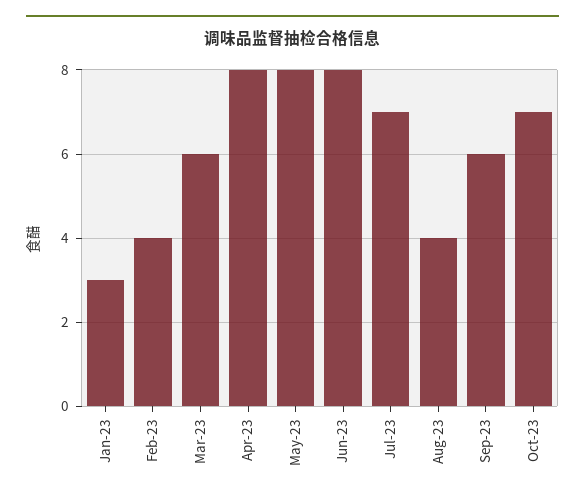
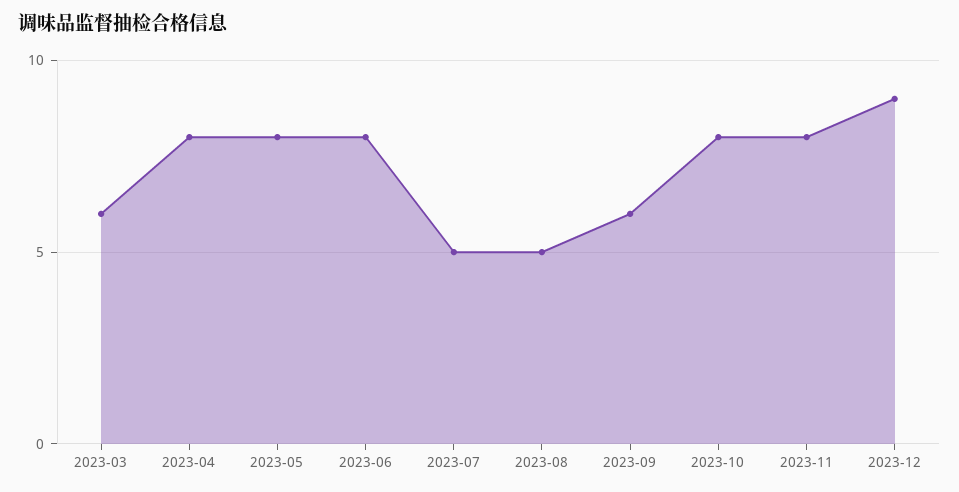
Jan-23: 3 -> none
Feb-23: 4 -> none
Jul-23: 7 -> 5
Aug-23: 4 -> 5
Oct-23: 7 -> 8
2023-11: none -> 8
2023-12: none -> 9

